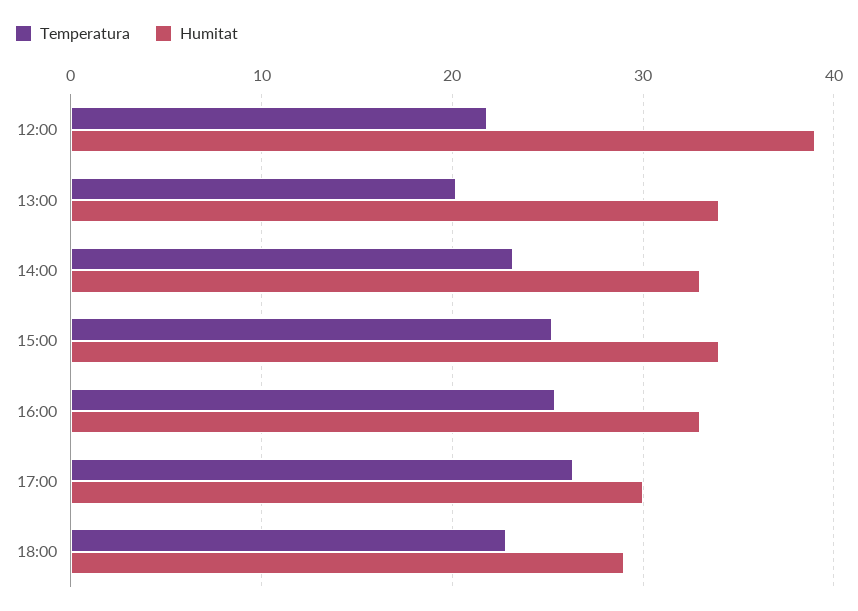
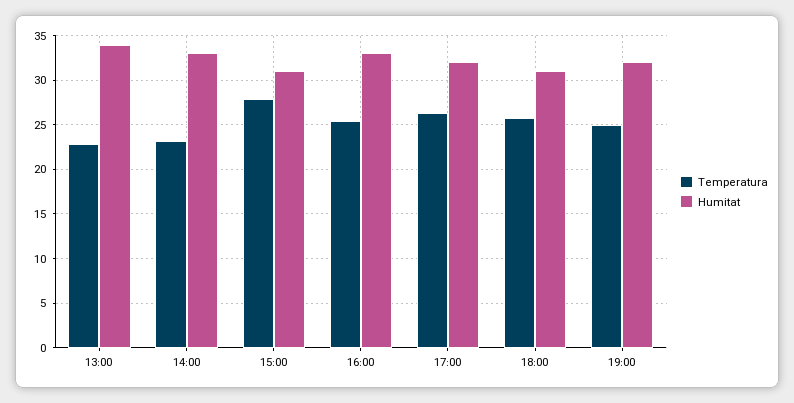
Temperatura, 12:00: 22 -> none
Humitat, 12:00: 39 -> none
Temperatura, 13:00: 20 -> 23
Temperatura, 15:00: 25 -> 28
Humitat, 15:00: 34 -> 31
Humitat, 17:00: 30 -> 32
Temperatura, 18:00: 23 -> 26
Humitat, 18:00: 29 -> 31
Temperatura, 19:00: none -> 25
Humitat, 19:00: none -> 32

